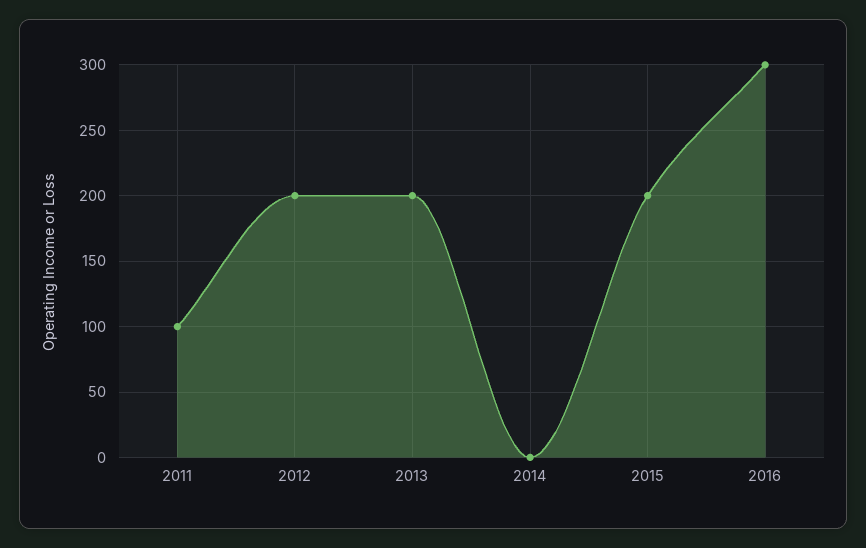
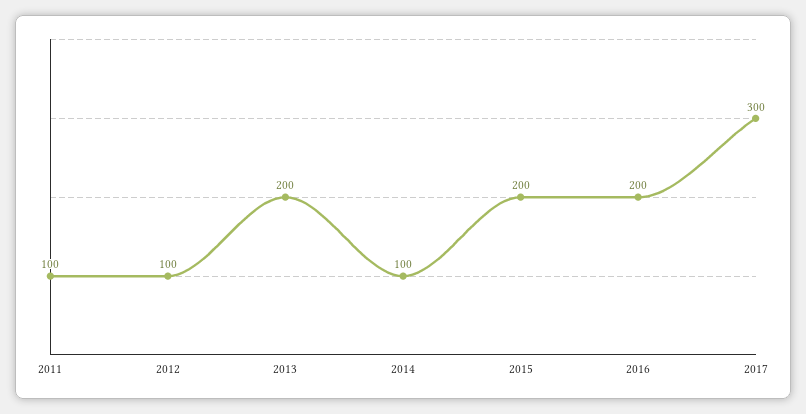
2012: 200 -> 100
2014: 0 -> 100
2016: 300 -> 200
2017: none -> 300

